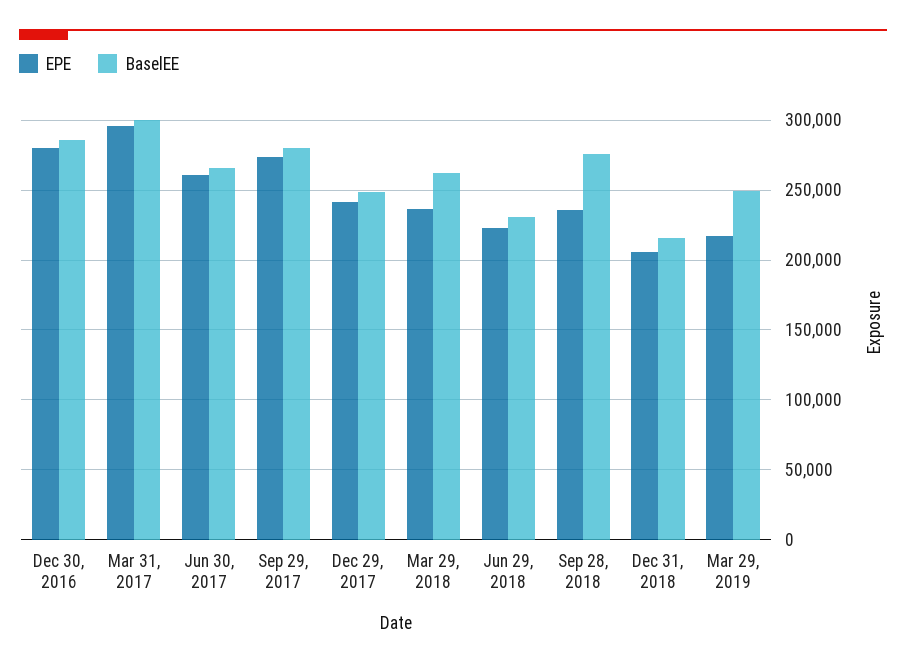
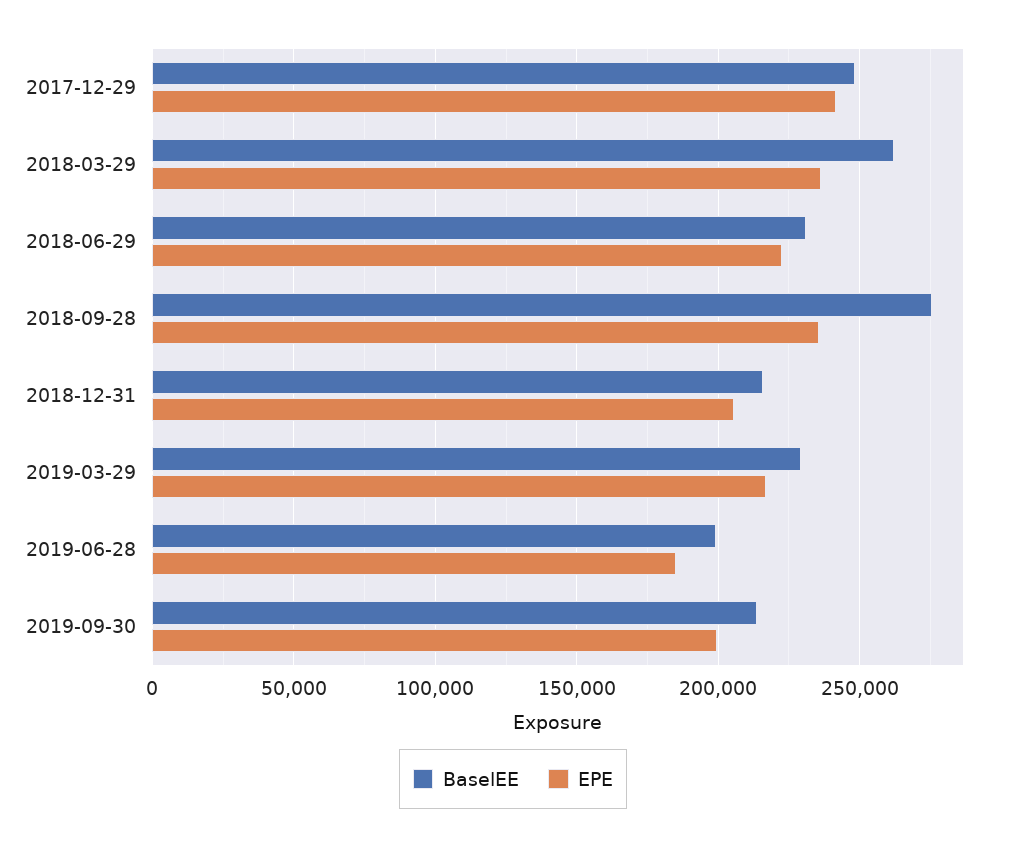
EPE, Dec 30, 2016: 280000 -> none
BaselEE, Dec 30, 2016: 285000 -> none
EPE, Mar 31, 2017: 295000 -> none
BaselEE, Mar 31, 2017: 300000 -> none
EPE, Jun 30, 2017: 260000 -> none
BaselEE, Jun 30, 2017: 265000 -> none
EPE, Sep 29, 2017: 275000 -> none
BaselEE, Sep 29, 2017: 280000 -> none
BaselEE, Mar 29, 2019: 250000 -> 230000
BaselEE, 2019-06-28: none -> 200000
EPE, 2019-06-28: none -> 185000
BaselEE, 2019-09-30: none -> 215000
EPE, 2019-09-30: none -> 200000

